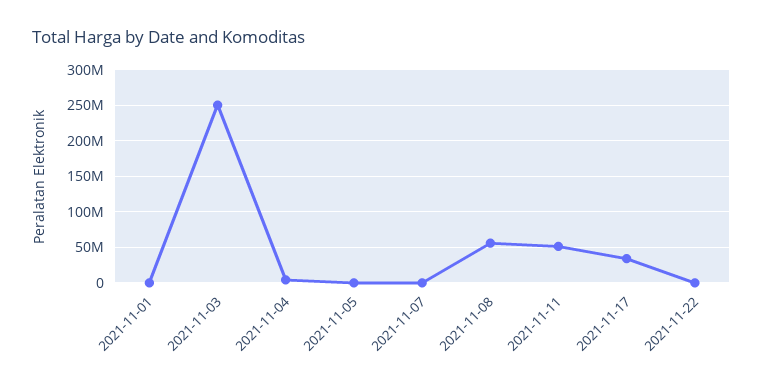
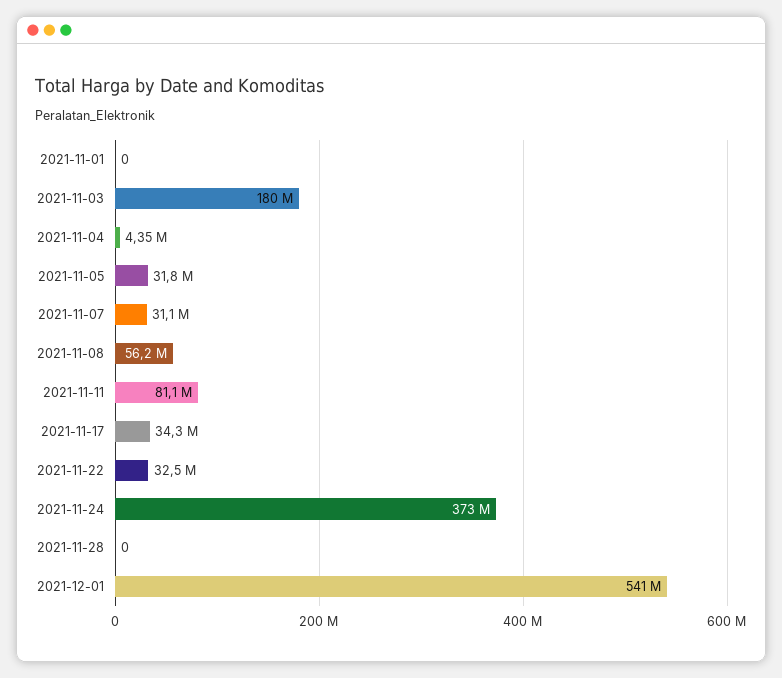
2021-11-03: 250000000 -> 180000000
2021-11-05: 0 -> 31800000
2021-11-07: 0 -> 31100000
2021-11-11: 50000000 -> 81100000
2021-11-22: 0 -> 32500000
2021-11-24: none -> 373000000
2021-11-28: none -> 0
2021-12-01: none -> 541000000

